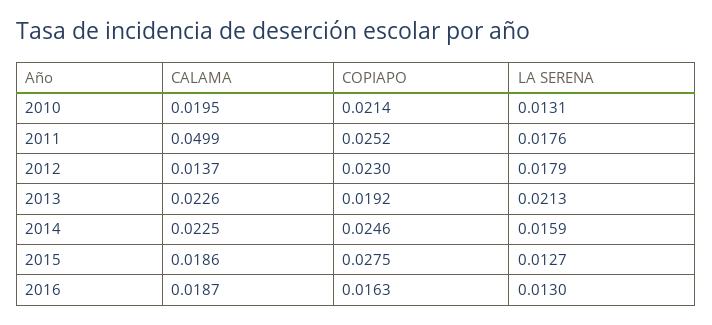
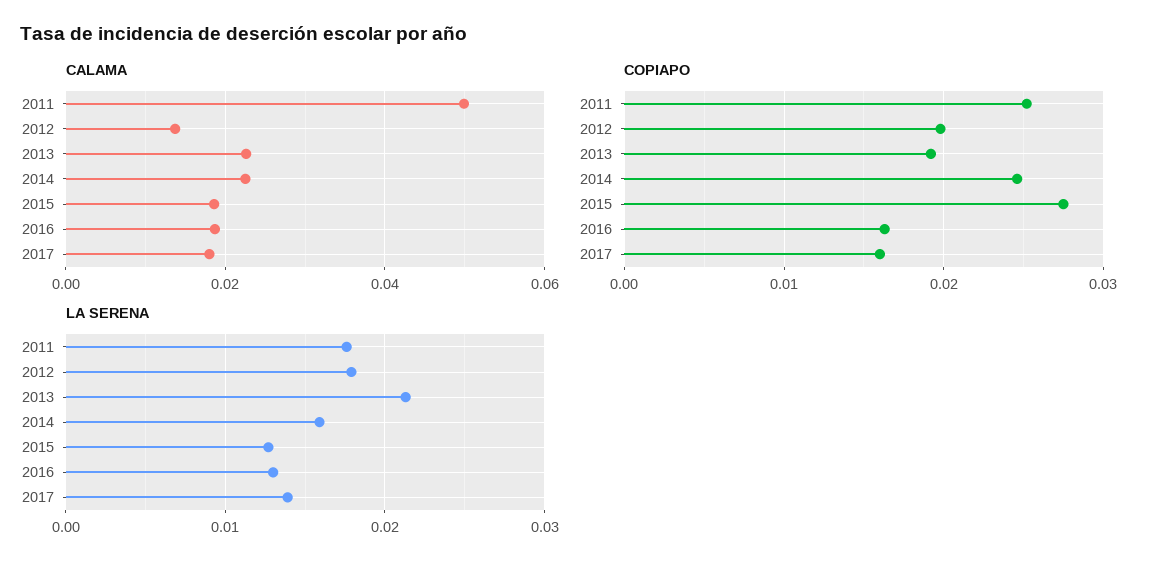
CALAMA, 2010: 0.0195 -> none
COPIAPO, 2010: 0.0214 -> none
LA SERENA, 2010: 0.0131 -> none
COPIAPO, 2012: 0.023 -> 0.02
CALAMA, 2017: none -> 0.018
COPIAPO, 2017: none -> 0.016
LA SERENA, 2017: none -> 0.014

